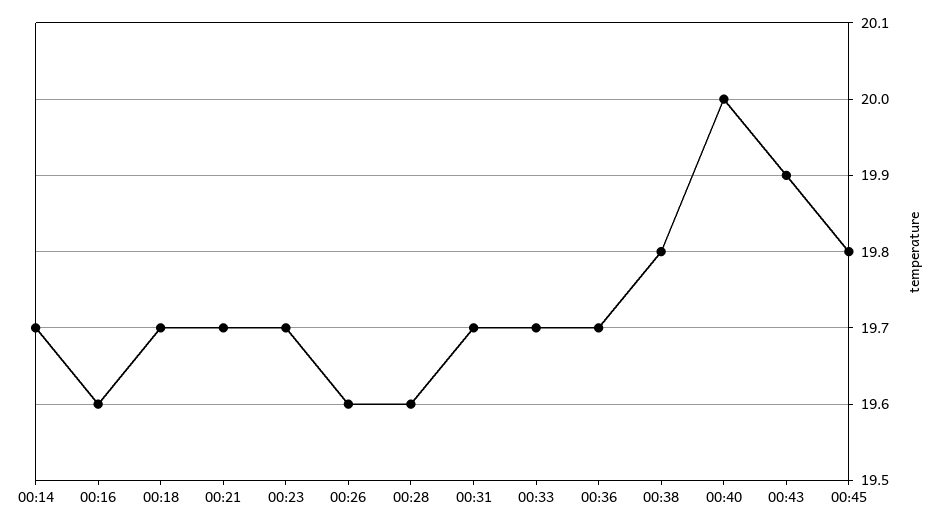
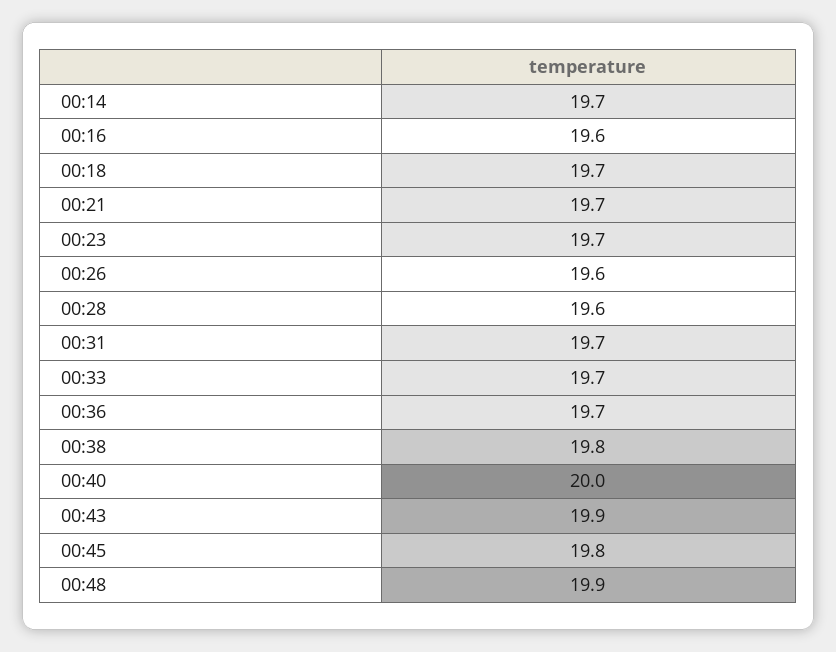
00:48: none -> 19.9

